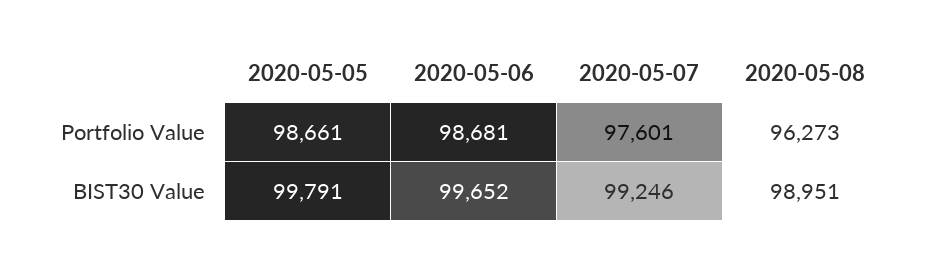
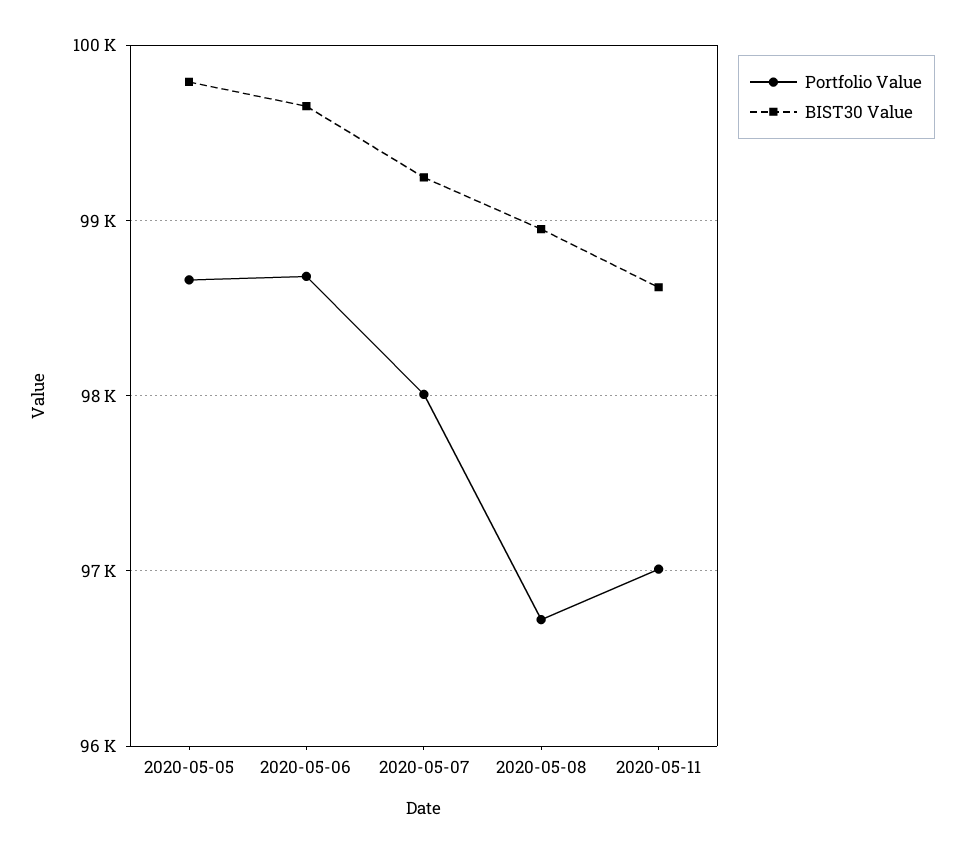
Portfolio Value, 2020-05-07: 97601 -> 98000
Portfolio Value, 2020-05-08: 96273 -> 96700
Portfolio Value, 2020-05-11: none -> 97000
BIST30 Value, 2020-05-11: none -> 98600

